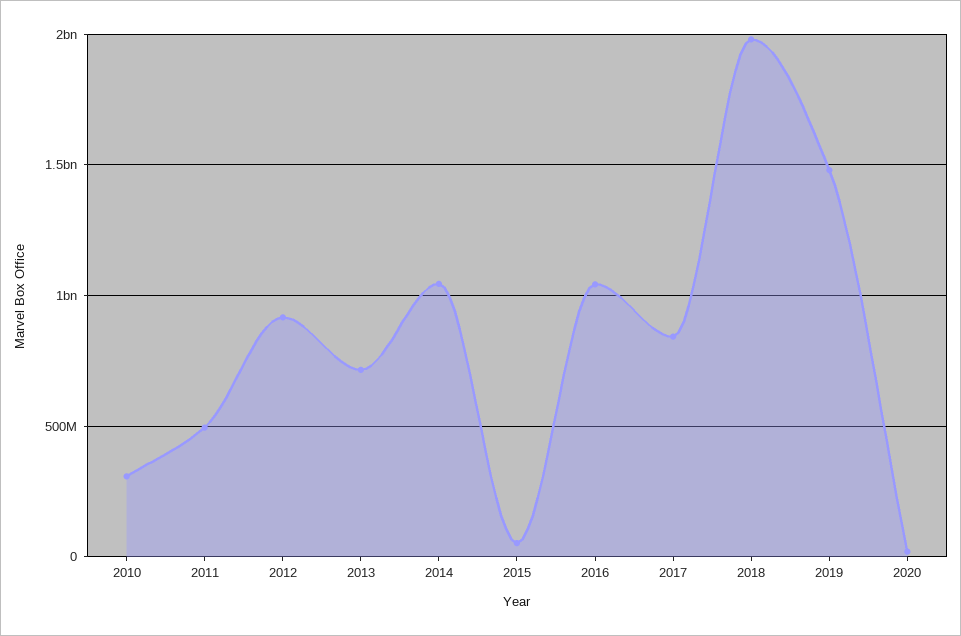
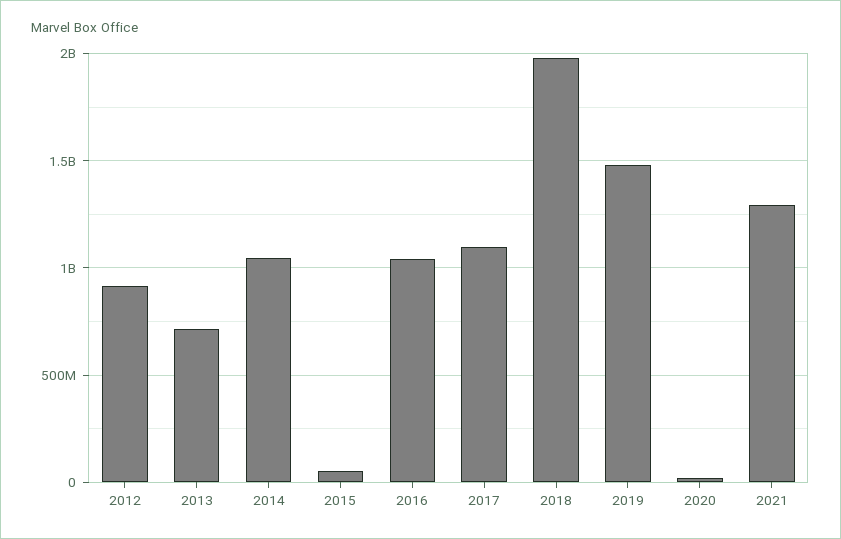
2010: 300000000 -> none
2011: 500000000 -> none
2017: 850000000 -> 1100000000
2021: none -> 1300000000

